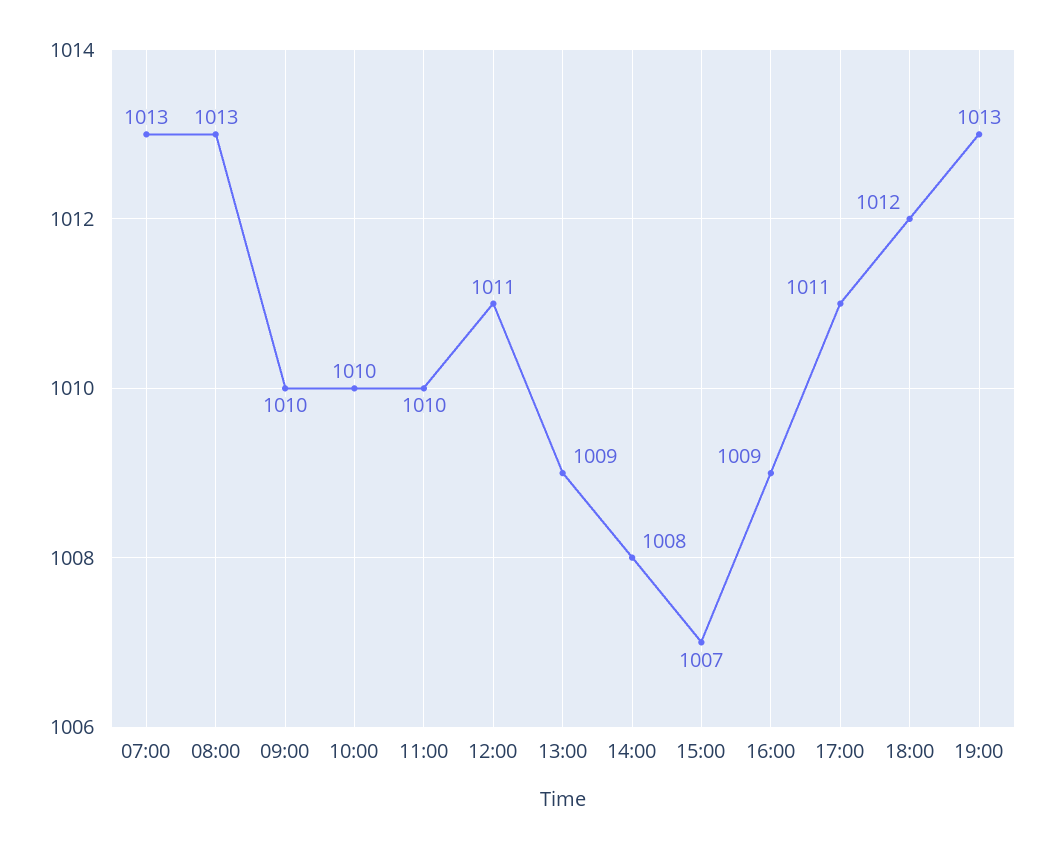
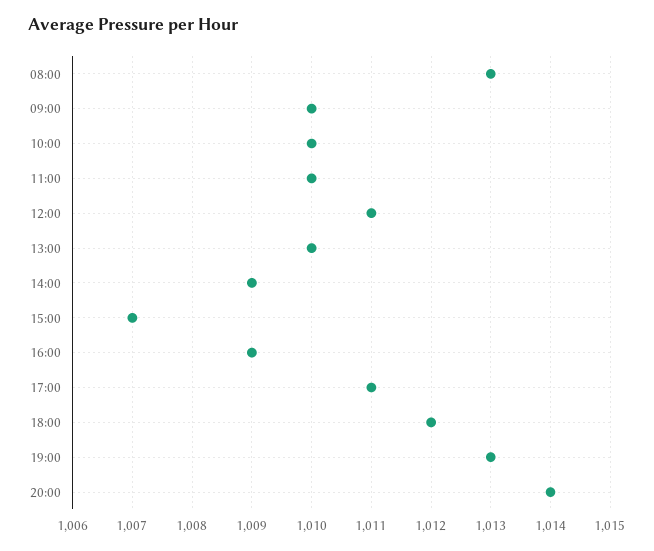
07:00: 1013 -> none
13:00: 1009 -> 1010
14:00: 1008 -> 1009
20:00: none -> 1014

